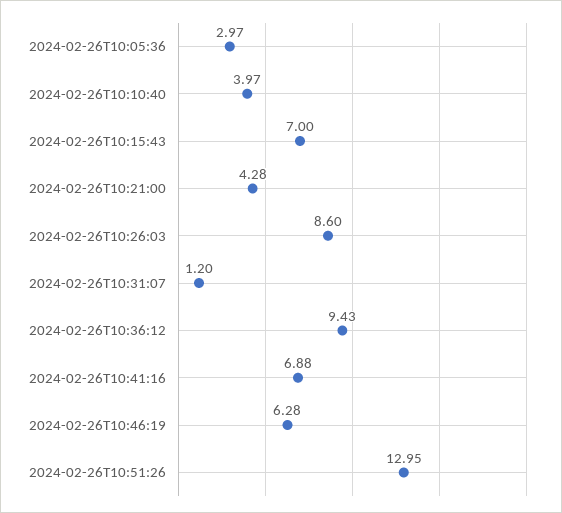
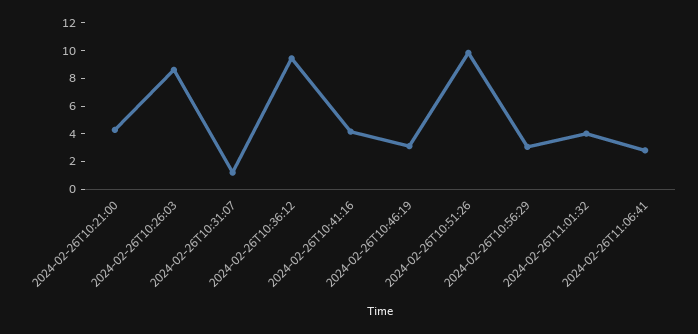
2024-02-26T10:05:36: 2.97 -> none
2024-02-26T10:10:40: 3.97 -> none
2024-02-26T10:15:43: 7 -> none
2024-02-26T10:41:16: 6.88 -> 4
2024-02-26T10:46:19: 6.28 -> 3
2024-02-26T10:51:26: 12.95 -> 10
2024-02-26T10:56:29: none -> 3
2024-02-26T11:01:32: none -> 4
2024-02-26T11:06:41: none -> 3

